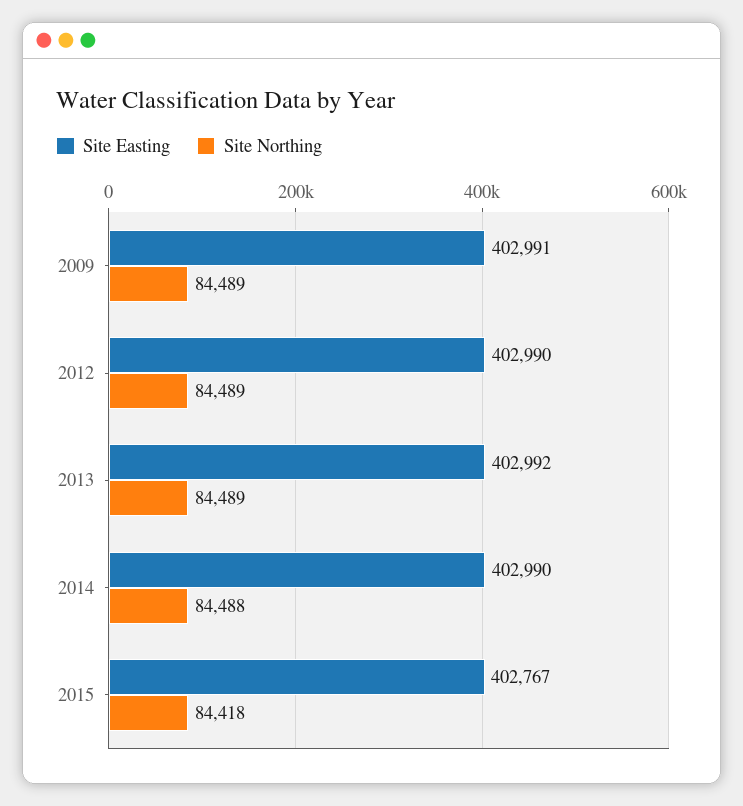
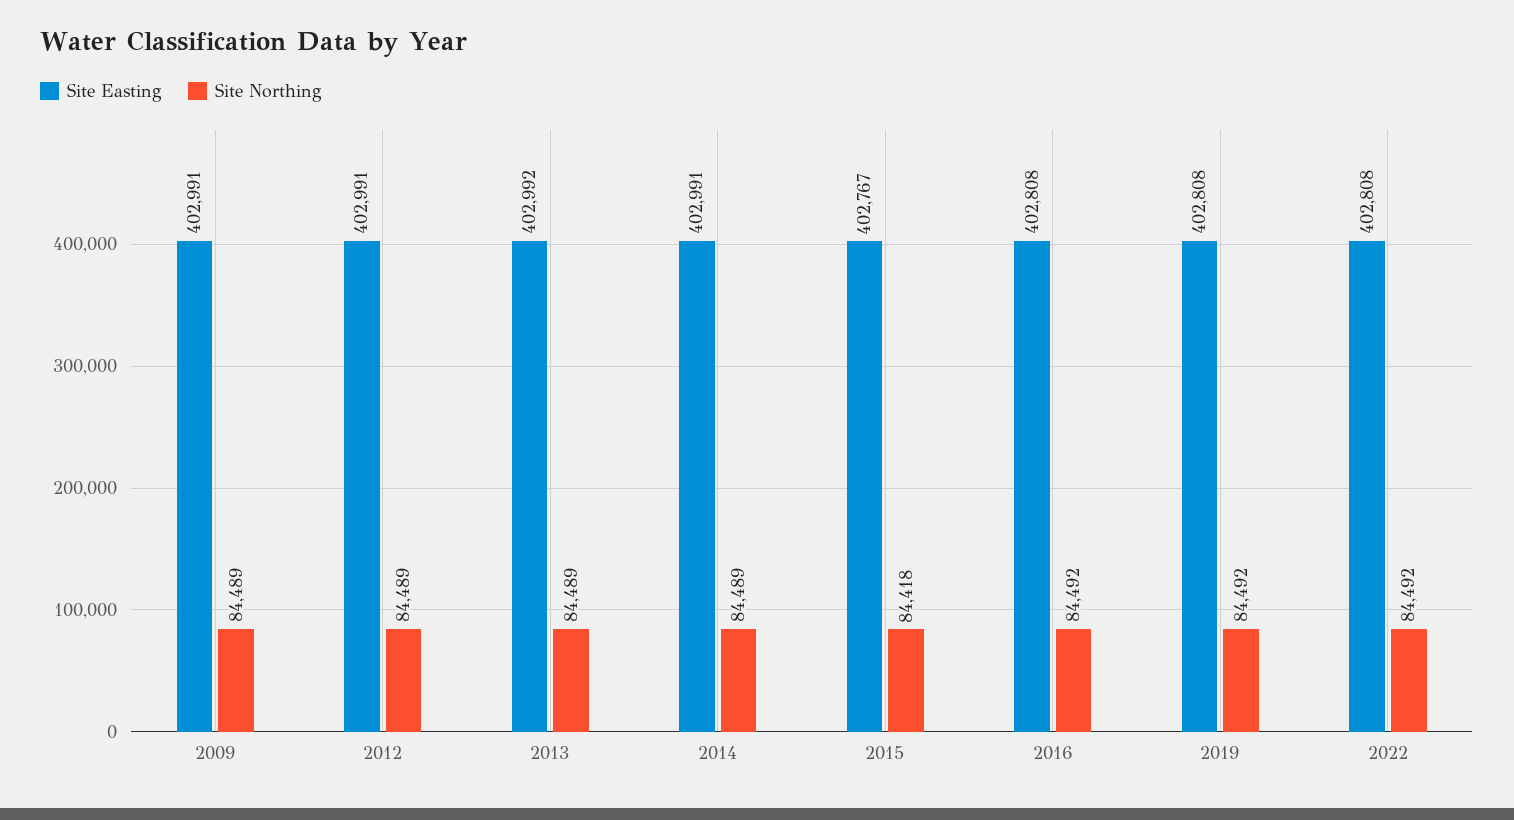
Site Easting, 2012: 402990 -> 402991
Site Easting, 2014: 402990 -> 402991
Site Northing, 2014: 84488 -> 84489
Site Easting, 2016: none -> 402808
Site Northing, 2016: none -> 84492
Site Easting, 2019: none -> 402808
Site Northing, 2019: none -> 84492
Site Easting, 2022: none -> 402808
Site Northing, 2022: none -> 84492

